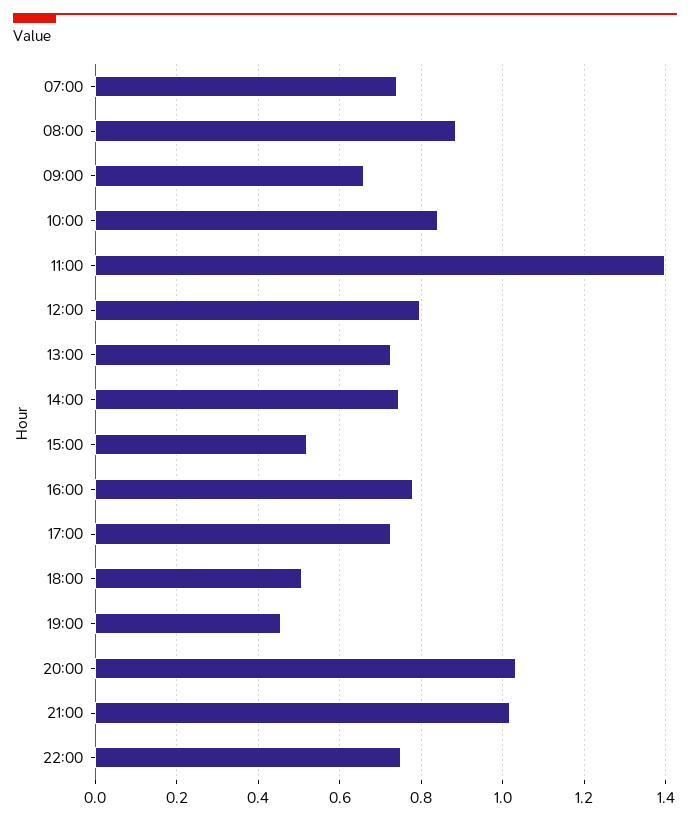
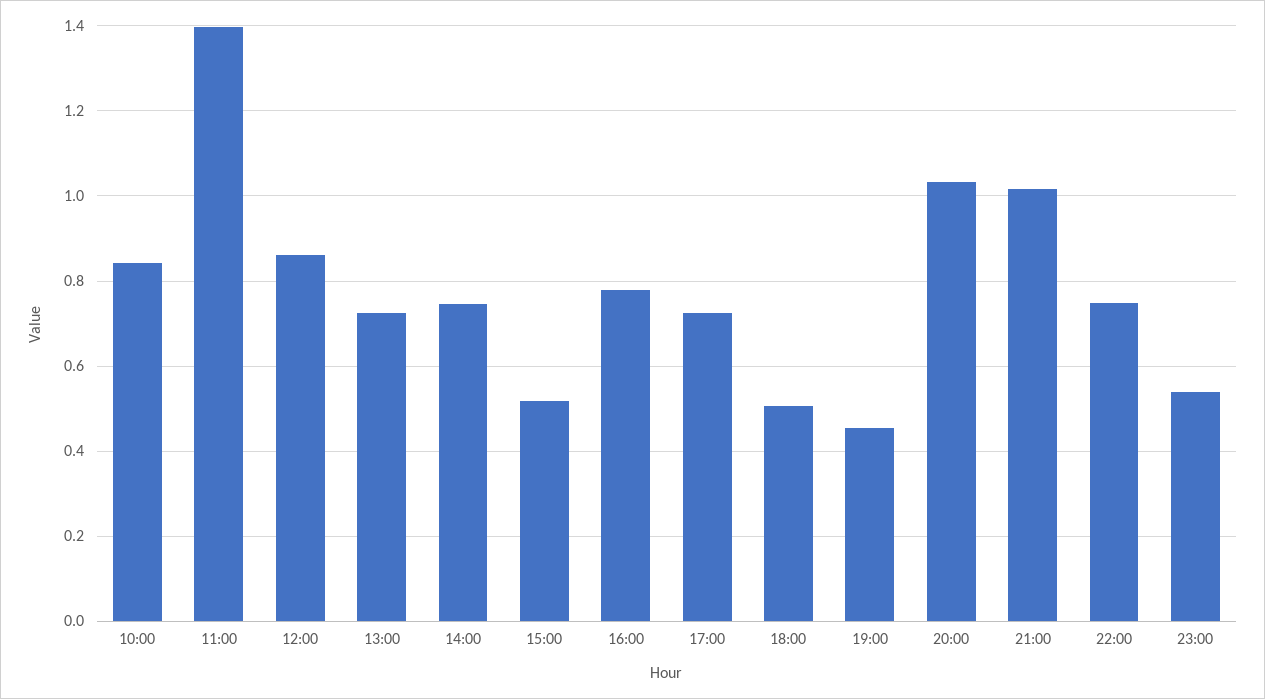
07:00: 0.74 -> none
08:00: 0.88 -> none
09:00: 0.66 -> none
12:00: 0.8 -> 0.86
23:00: none -> 0.54

